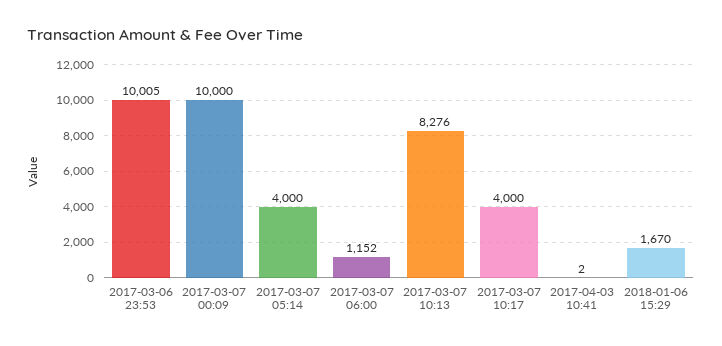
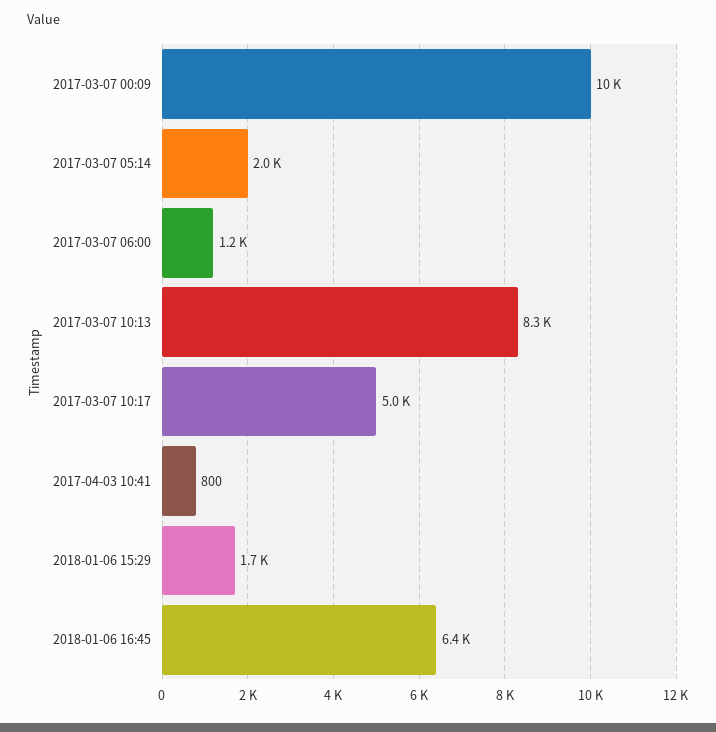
2017-03-06 23:53: 10005 -> none
2017-03-07 05:14: 4000 -> 2000
2017-03-07 10:17: 4000 -> 5000
2017-04-03 10:41: 2 -> 800
2018-01-06 16:45: none -> 6400

